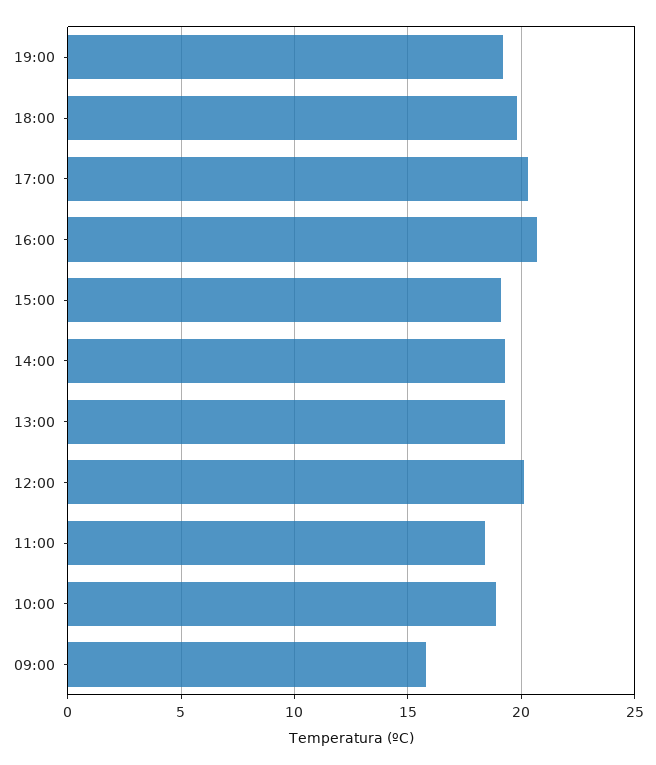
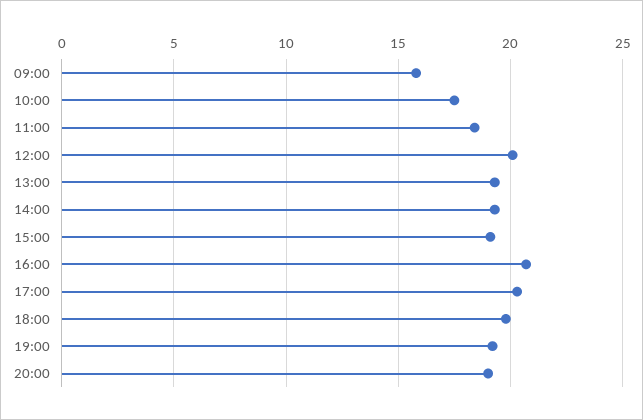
10:00: 19 -> 17.5
20:00: none -> 19

